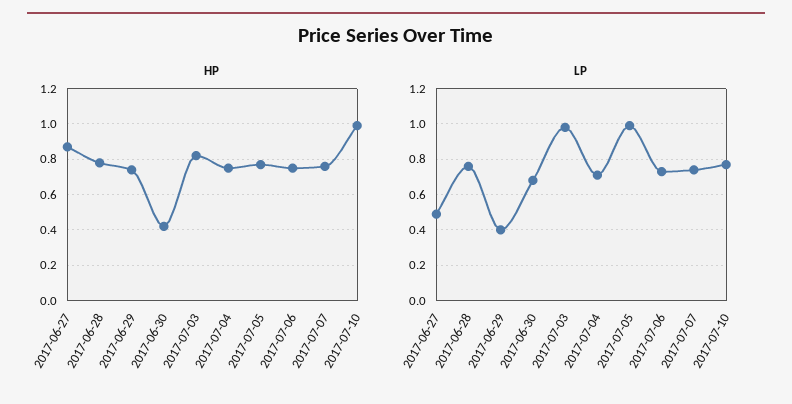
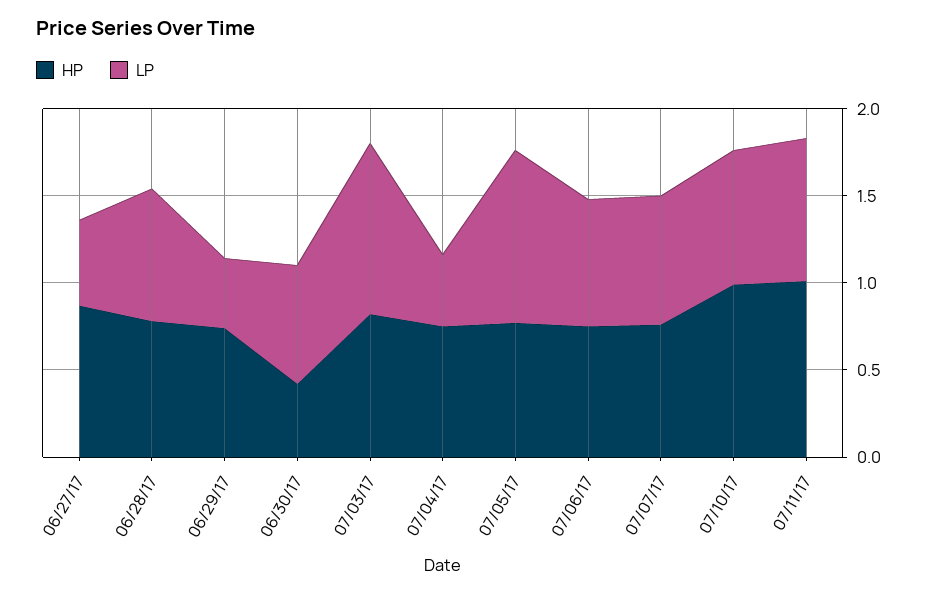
LP, 2017-07-04: 0.7 -> 0.4
HP, 07/11/17: none -> 1
LP, 07/11/17: none -> 0.8

